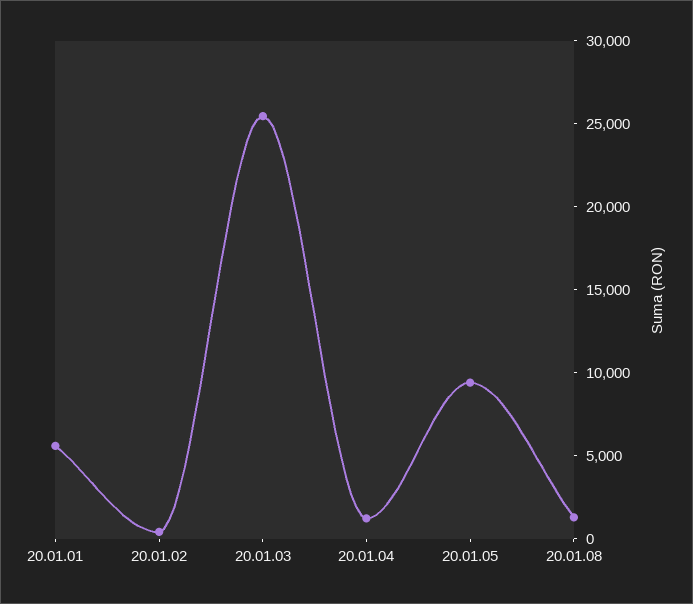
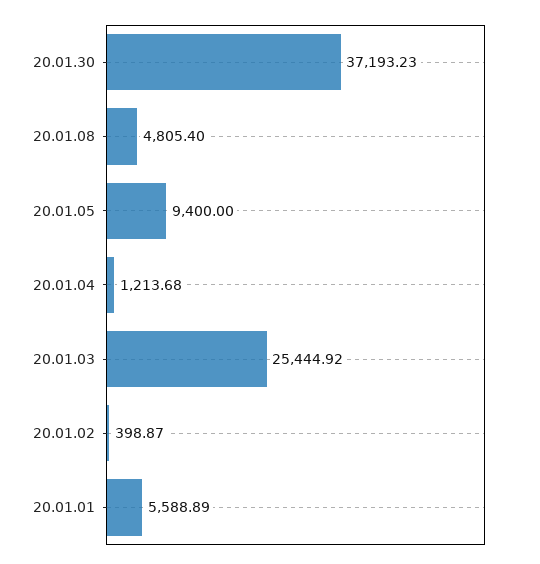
20.01.08: 1000 -> 4805.4
20.01.30: none -> 37193.23

